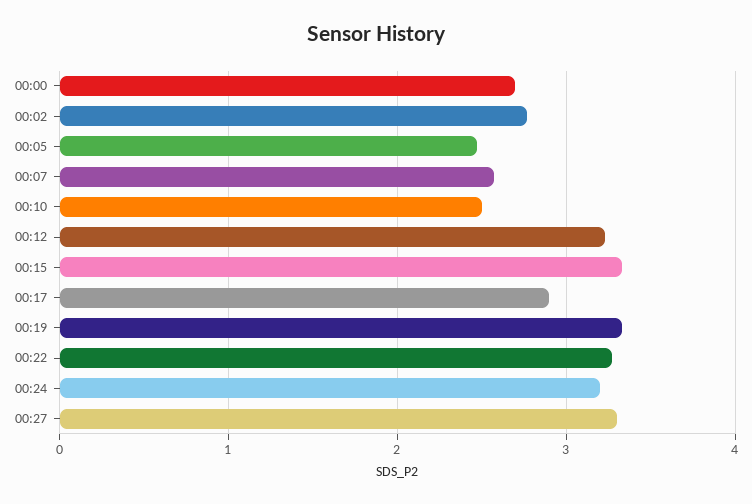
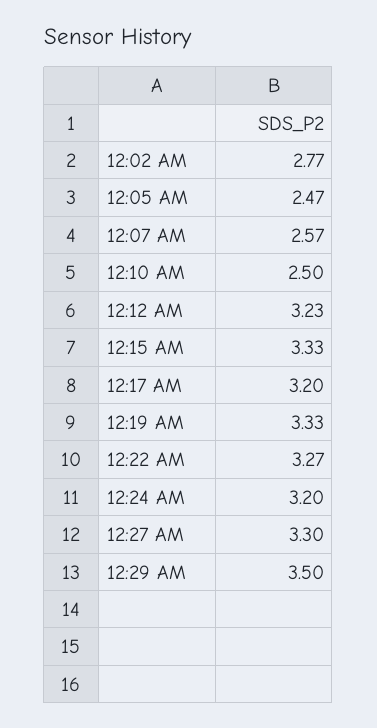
00:00: 2.7 -> none
00:17: 2.9 -> 3.2
12:29 AM: none -> 3.5

